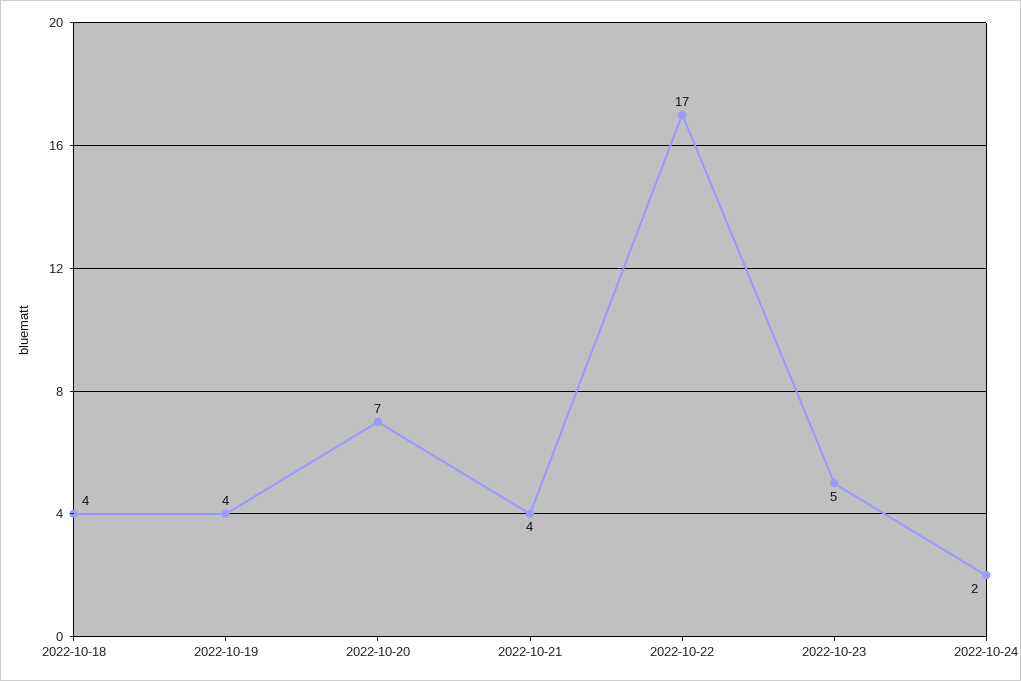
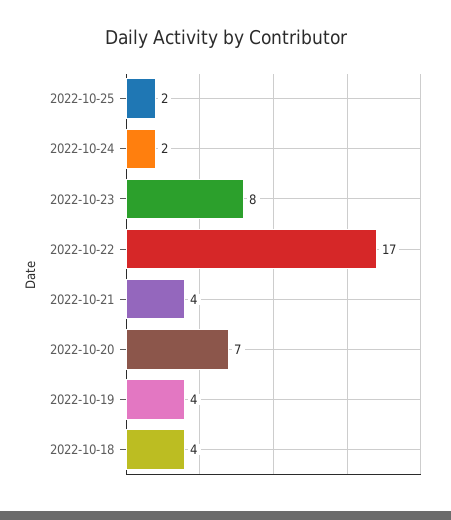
2022-10-23: 5 -> 8
2022-10-25: none -> 2

